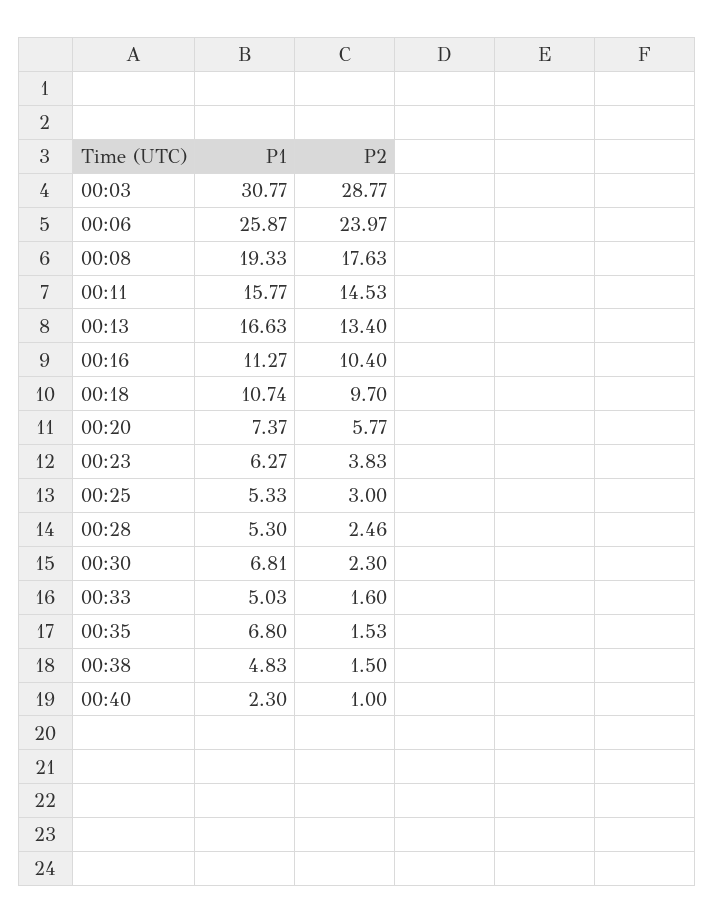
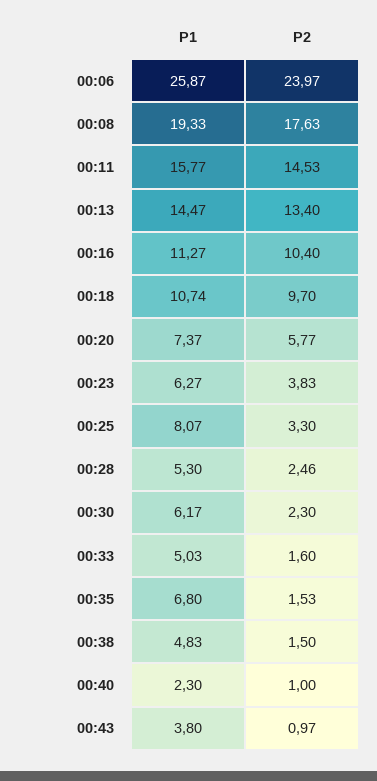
P1, 00:03: 30.77 -> none
P2, 00:03: 28.77 -> none
P1, 00:13: 16.63 -> 14.47
P1, 00:25: 5.33 -> 8.07
P2, 00:25: 3 -> 3.3
P1, 00:30: 6.81 -> 6.17
P1, 00:43: none -> 3.8
P2, 00:43: none -> 0.97

